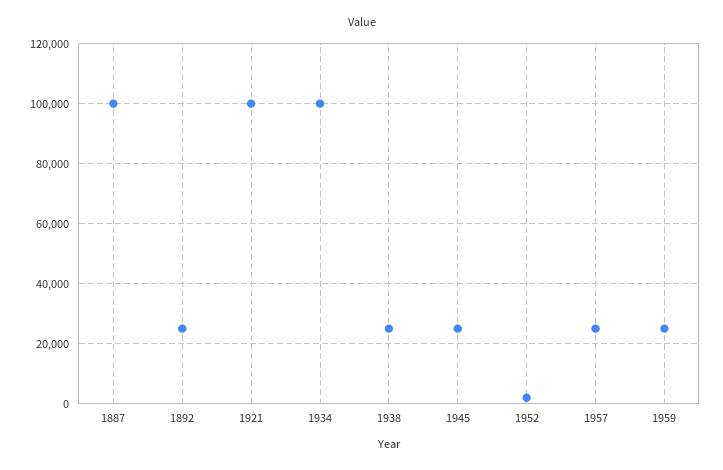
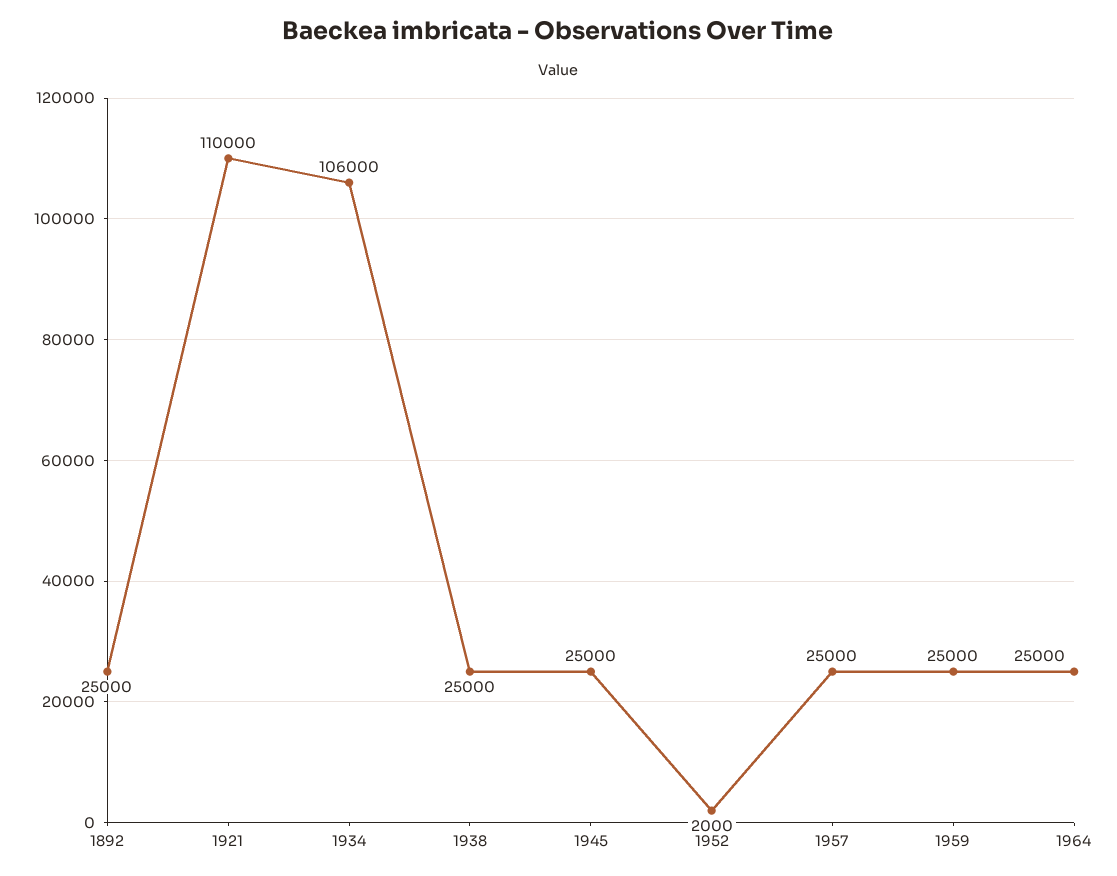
1887: 100000 -> none
1921: 100000 -> 110000
1934: 100000 -> 106000
1964: none -> 25000

